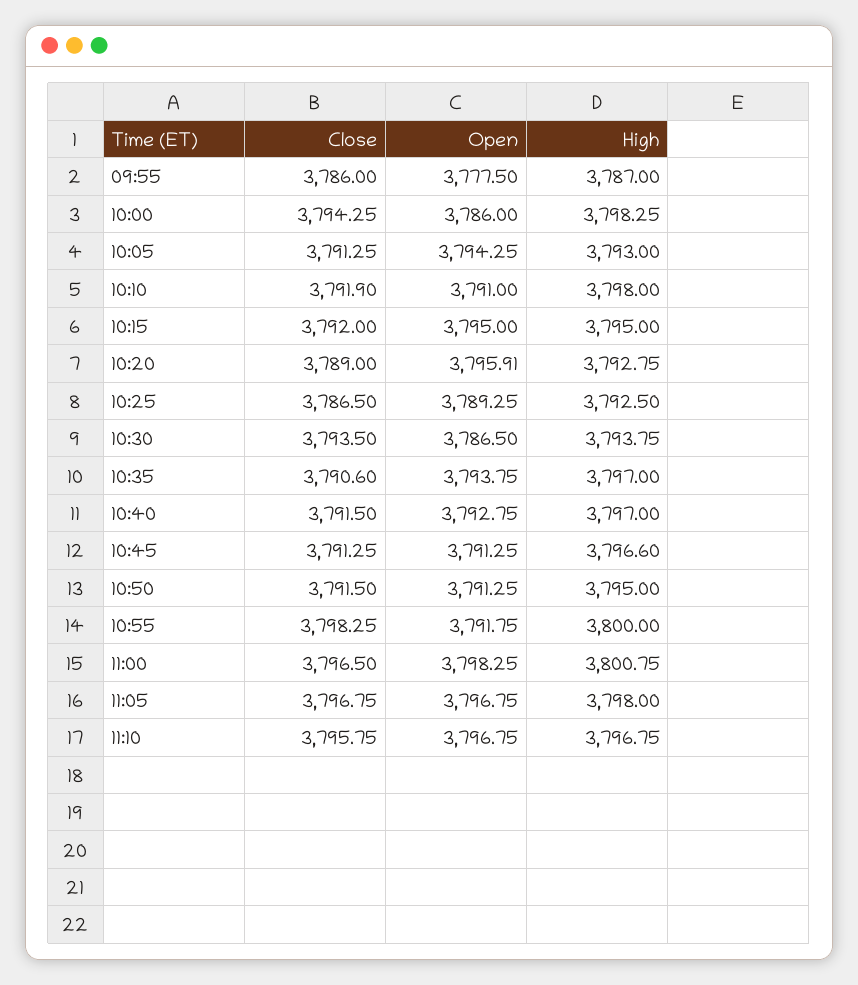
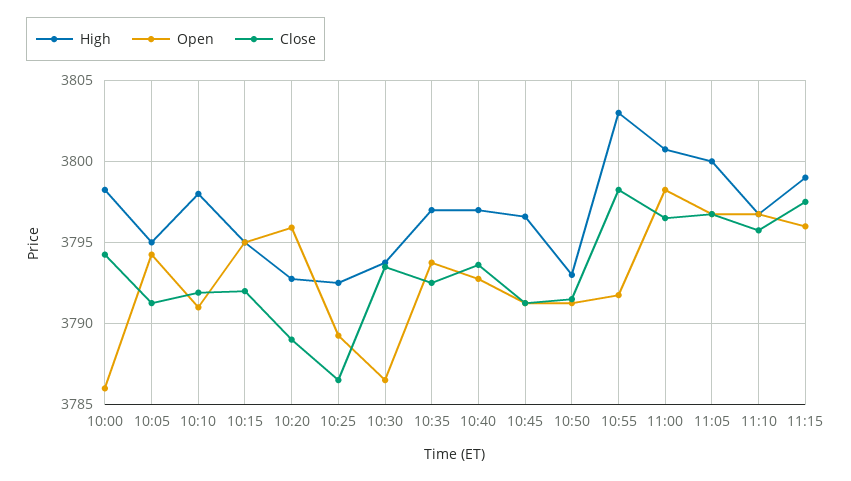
Close, 09:55: 3786 -> none
Open, 09:55: 3777.5 -> none
High, 09:55: 3787 -> none
High, 10:05: 3793 -> 3795
Close, 10:35: 3790.6 -> 3792.5
Close, 10:40: 3791.5 -> 3793.5
High, 10:50: 3795 -> 3793
High, 10:55: 3800 -> 3803
High, 11:05: 3798 -> 3800
High, 11:15: none -> 3799
Open, 11:15: none -> 3796
Close, 11:15: none -> 3797.5

